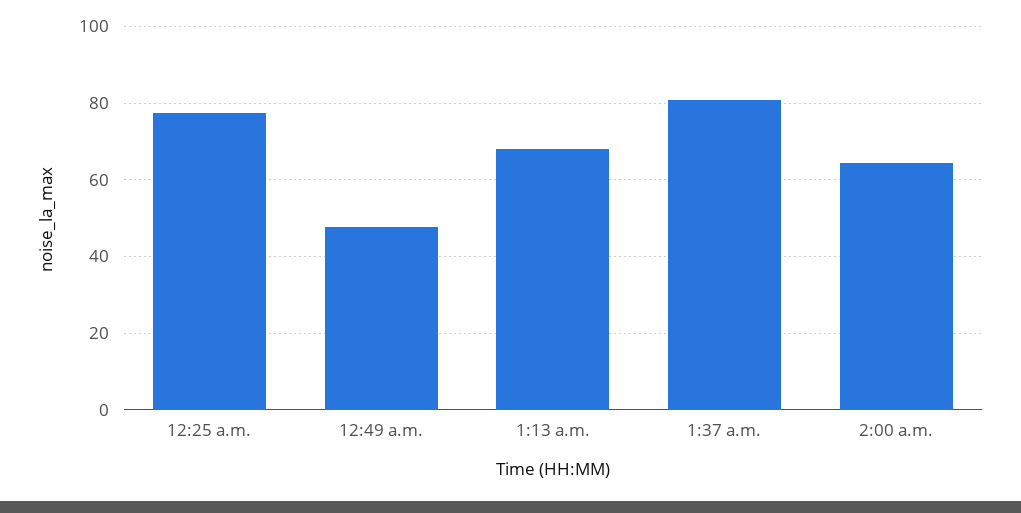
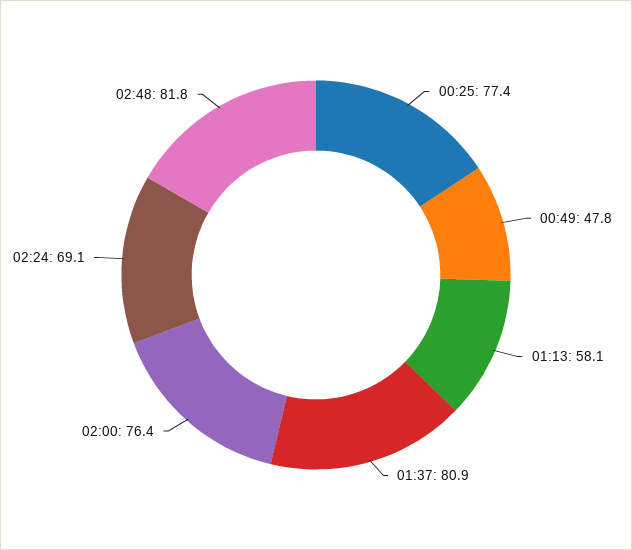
1:13 a.m.: 68 -> 58.1
2:00 a.m.: 64 -> 76.4
02:24: none -> 69.1
02:48: none -> 81.8

